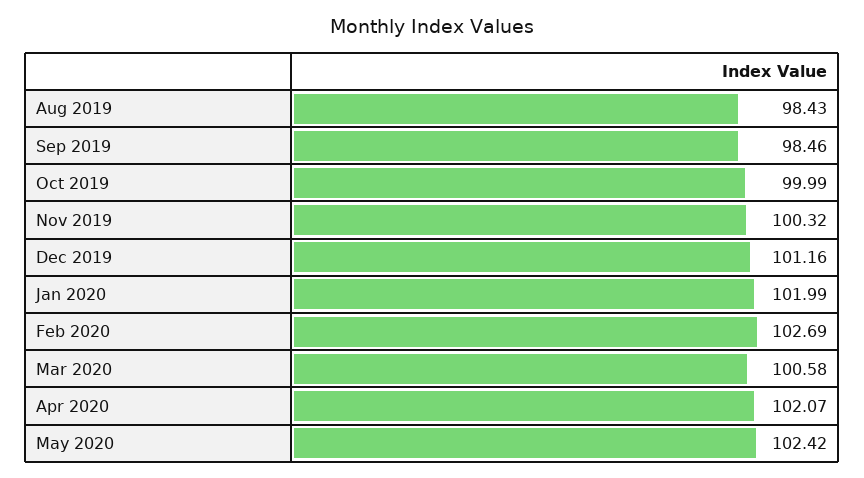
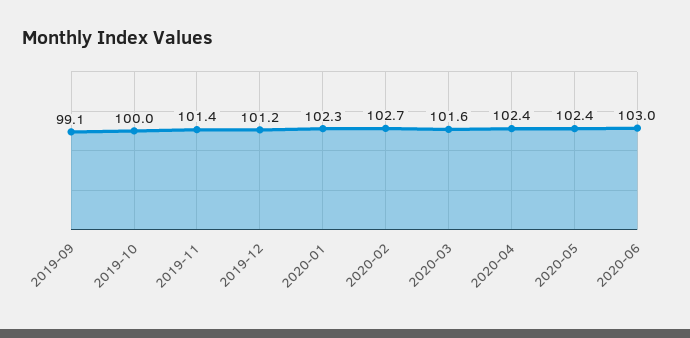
Aug 2019: 98.43 -> none
Sep 2019: 98.46 -> 99.1
Nov 2019: 100.32 -> 101.4
Jan 2020: 101.99 -> 102.3
Mar 2020: 100.58 -> 101.6
Apr 2020: 102.07 -> 102.4
2020-06: none -> 103

